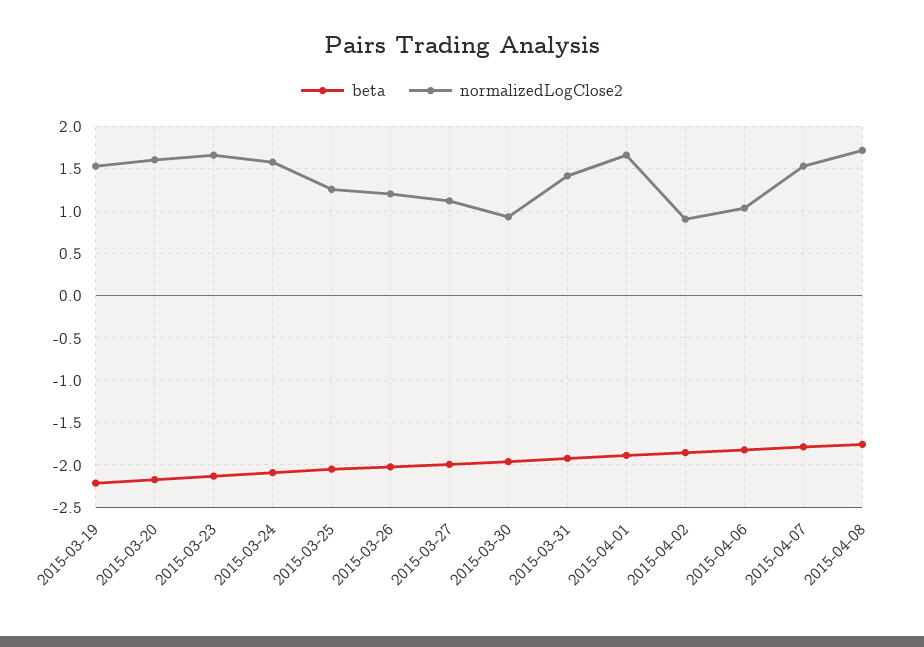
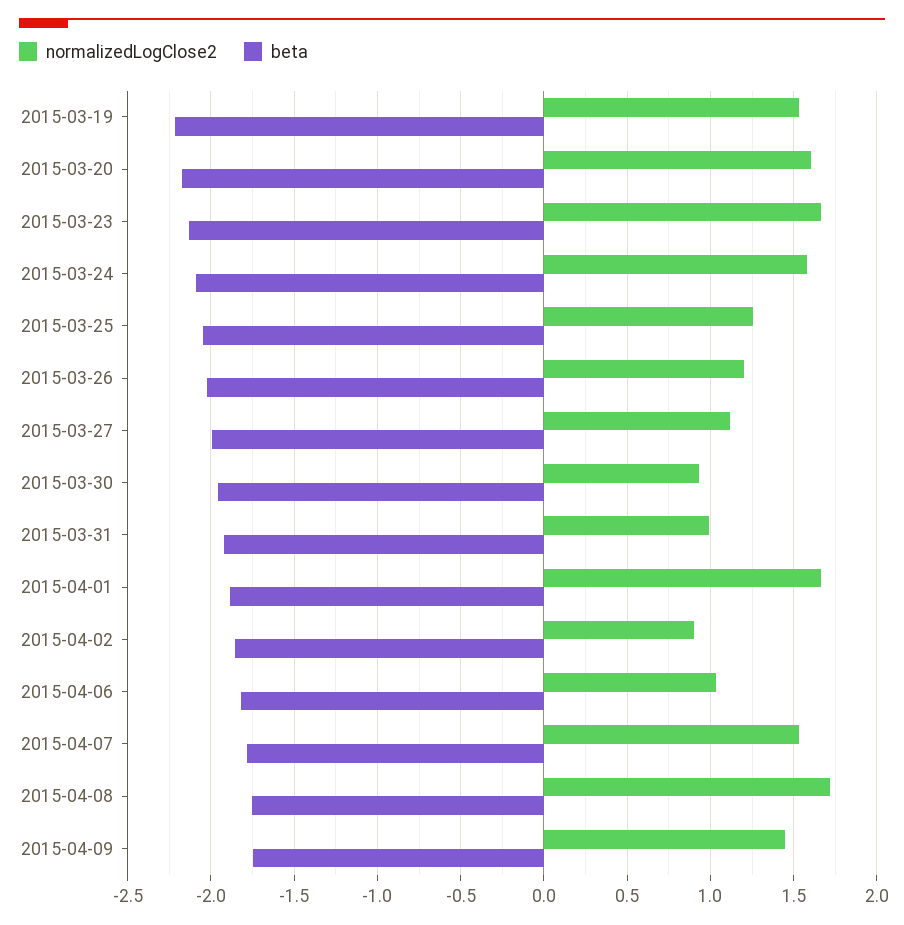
normalizedLogClose2, 2015-03-31: 1.4 -> 1
normalizedLogClose2, 2015-04-09: none -> 1.45
beta, 2015-04-09: none -> -1.75

